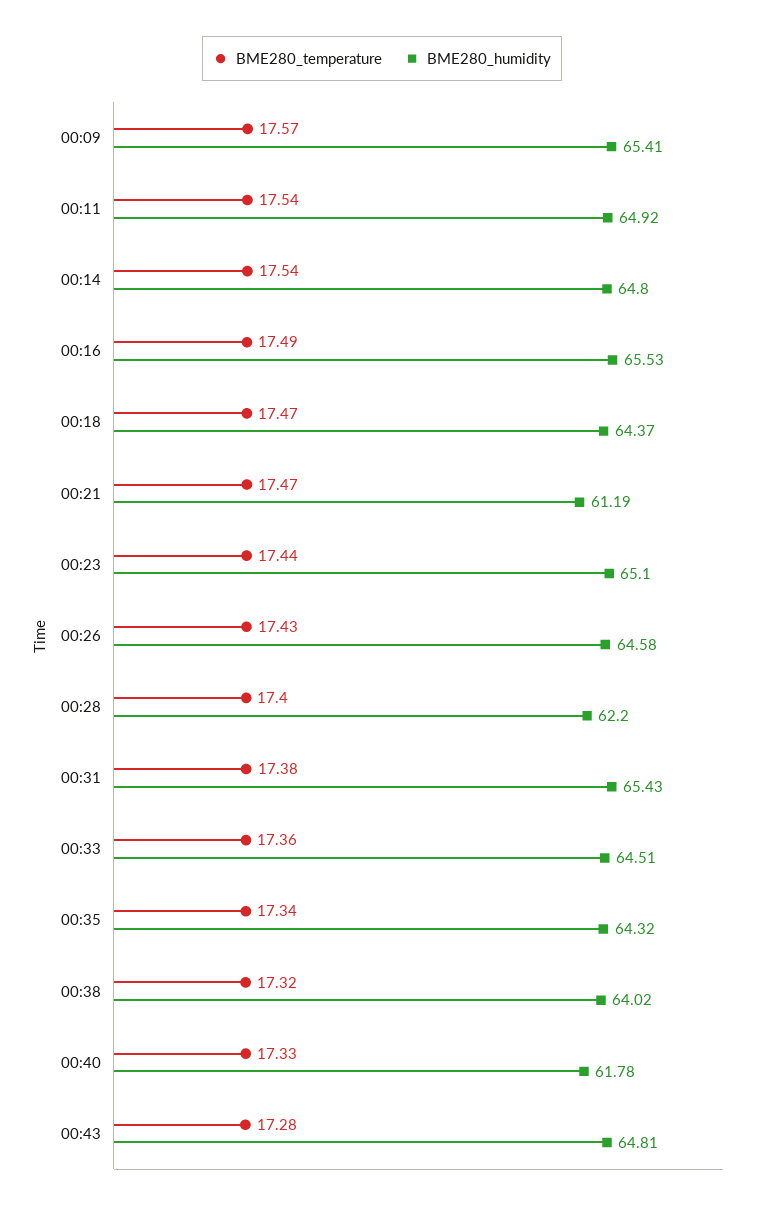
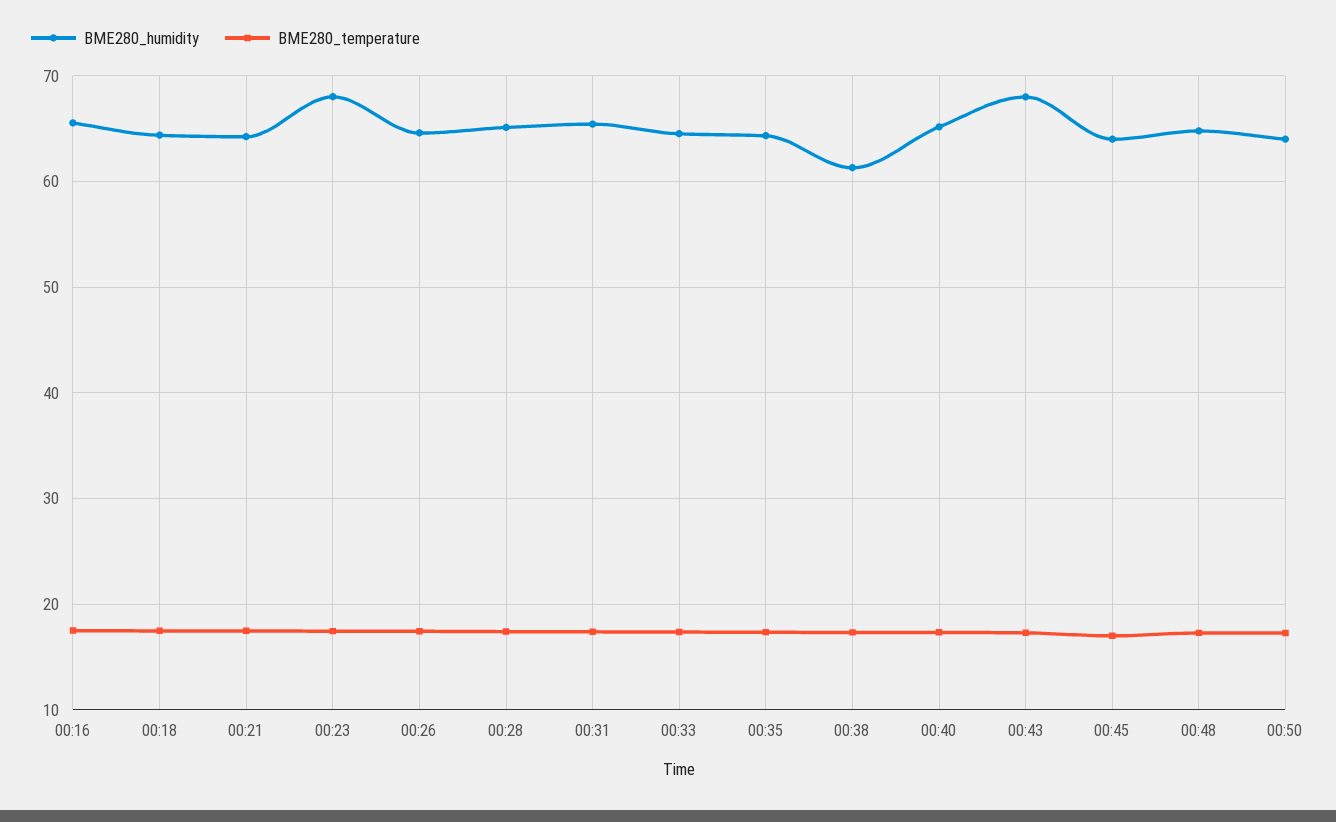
BME280_temperature, 00:09: 17.57 -> none
BME280_humidity, 00:09: 65.41 -> none
BME280_temperature, 00:11: 17.54 -> none
BME280_humidity, 00:11: 64.92 -> none
BME280_temperature, 00:14: 17.54 -> none
BME280_humidity, 00:14: 64.8 -> none
BME280_humidity, 00:21: 61.19 -> 64
BME280_humidity, 00:23: 65.1 -> 68
BME280_humidity, 00:28: 62.2 -> 65
BME280_humidity, 00:38: 64.02 -> 61
BME280_humidity, 00:40: 61.78 -> 65
BME280_humidity, 00:43: 64.81 -> 68
BME280_humidity, 00:45: none -> 64
BME280_temperature, 00:45: none -> 17
BME280_humidity, 00:48: none -> 65
BME280_temperature, 00:48: none -> 17
BME280_humidity, 00:50: none -> 64
BME280_temperature, 00:50: none -> 17

